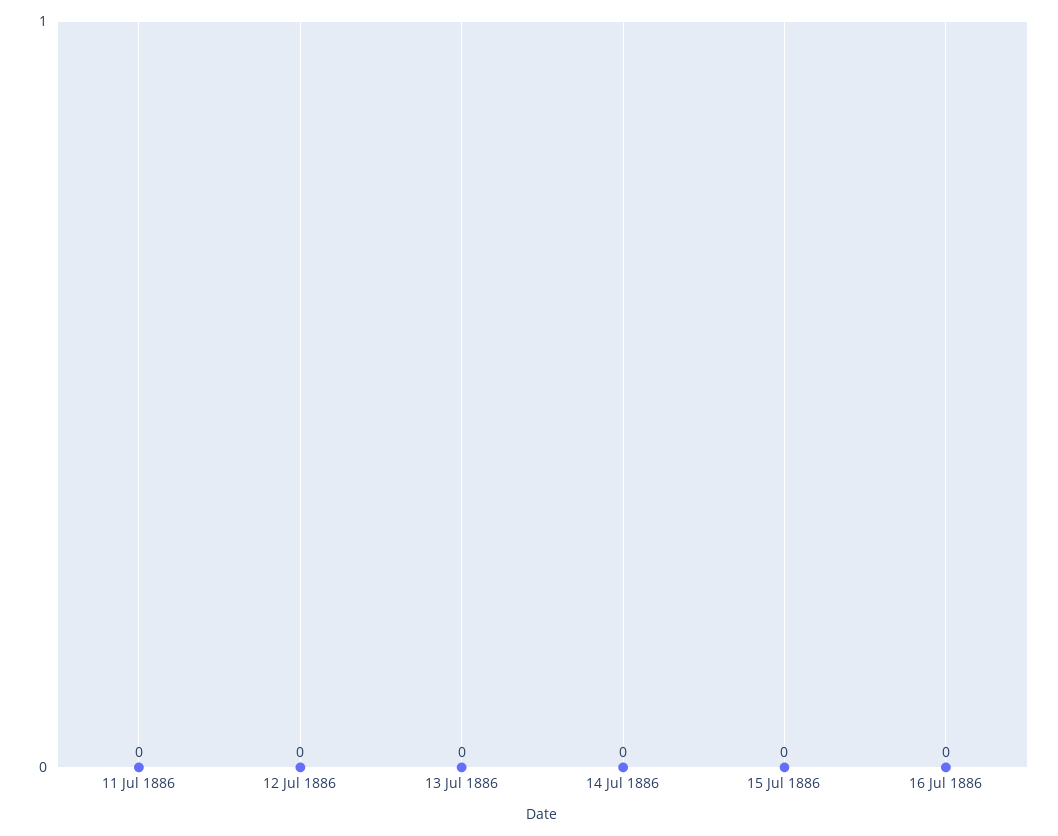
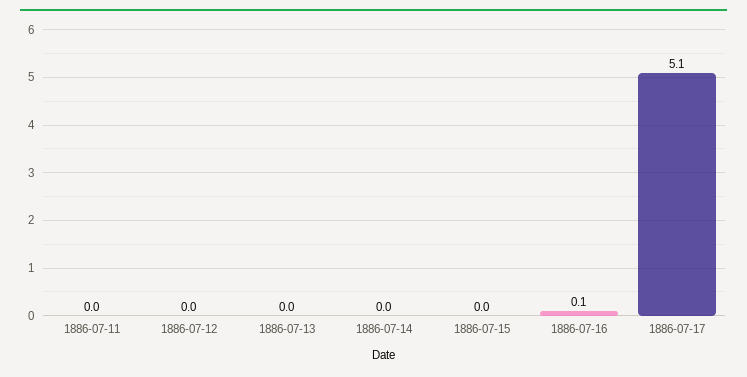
16 Jul 1886: 0 -> 0.1
1886-07-17: none -> 5.1

